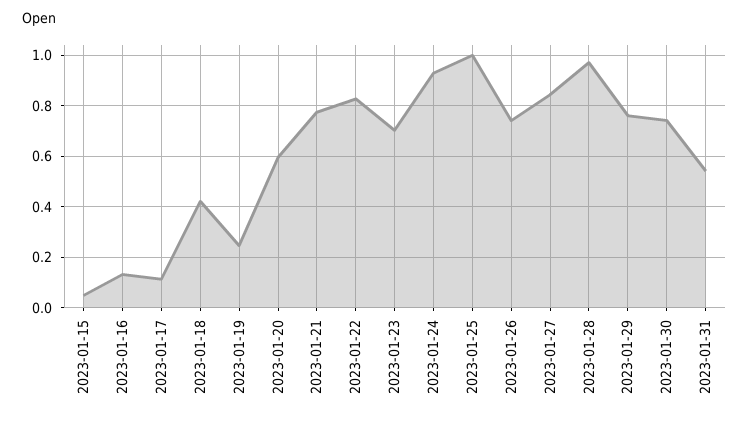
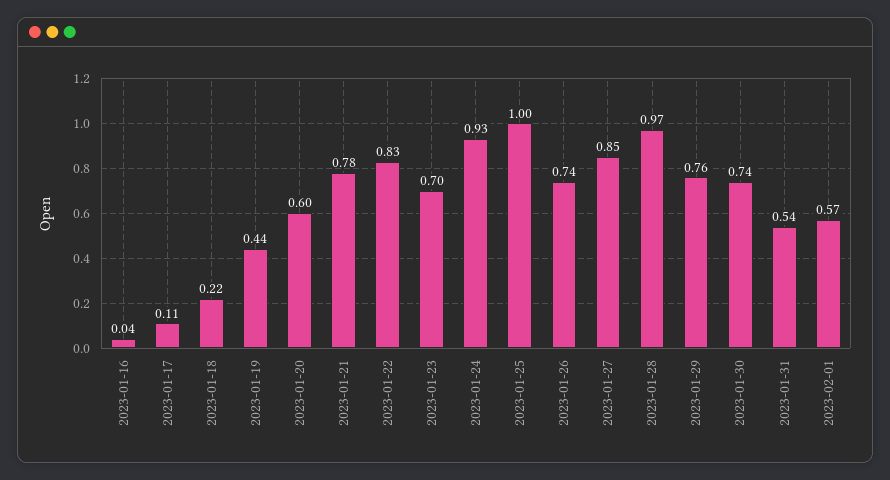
2023-01-15: 0.05 -> none
2023-01-16: 0.125 -> 0.04
2023-01-18: 0.425 -> 0.22
2023-01-19: 0.25 -> 0.44
2023-02-01: none -> 0.57

